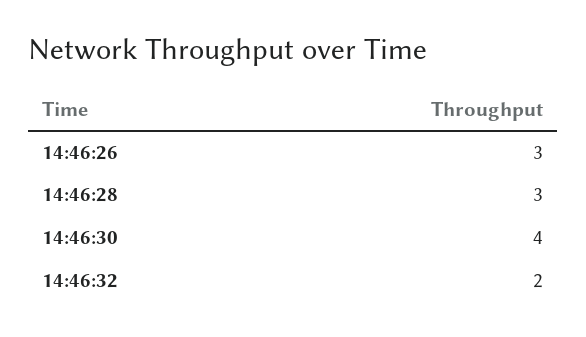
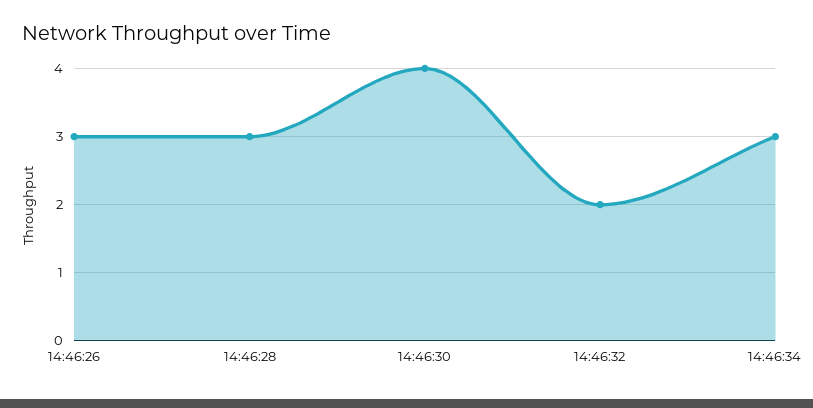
14:46:34: none -> 3

